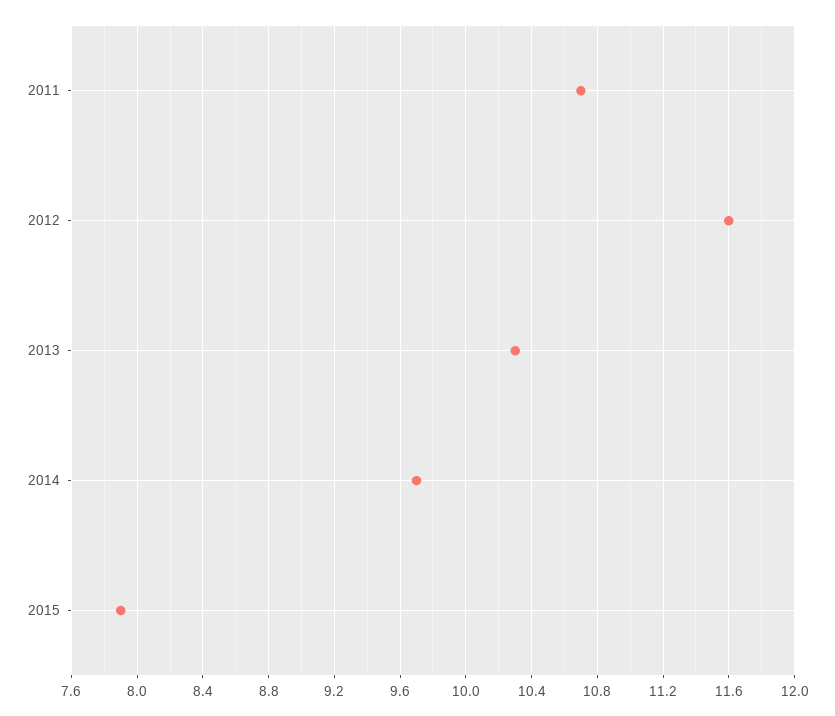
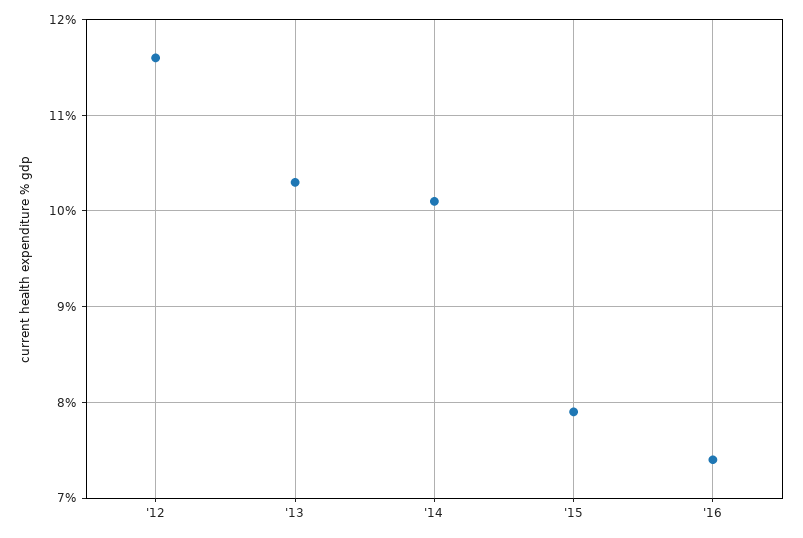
2011: 10.7 -> none
2014: 9.7 -> 10.1
'16: none -> 7.4

